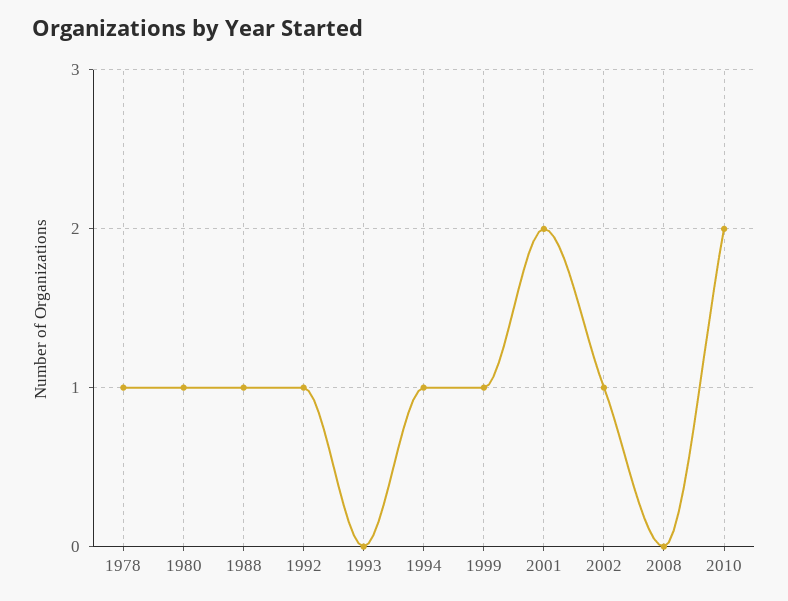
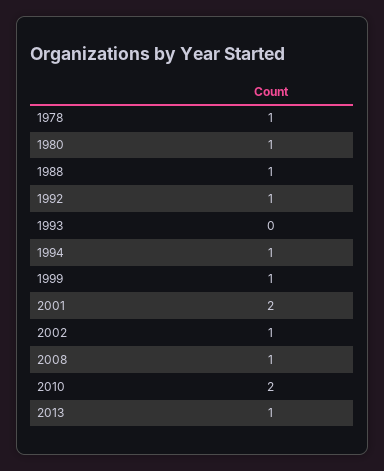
2008: 0 -> 1
2013: none -> 1

